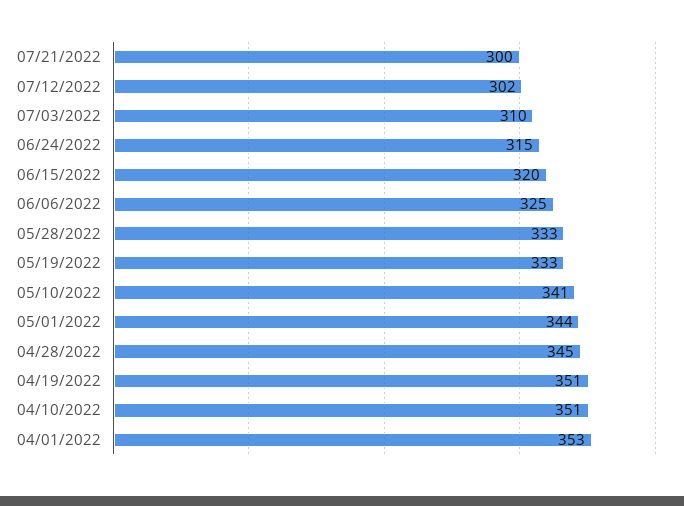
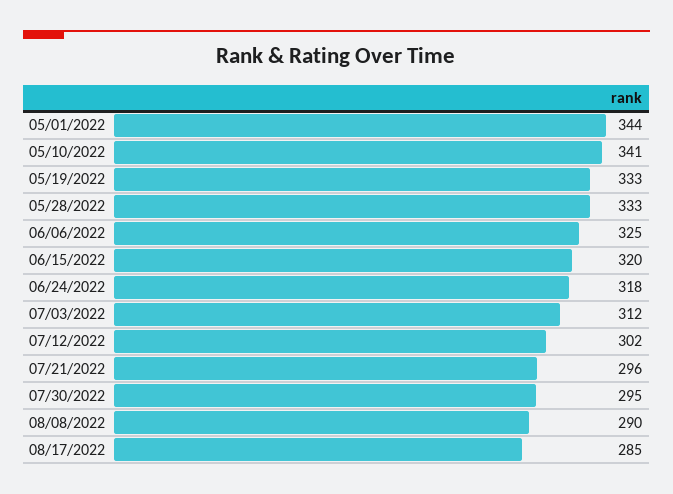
07/21/2022: 300 -> 296
07/03/2022: 310 -> 312
06/24/2022: 315 -> 318
04/28/2022: 345 -> none
04/19/2022: 351 -> none
04/10/2022: 351 -> none
04/01/2022: 353 -> none
07/30/2022: none -> 295
08/08/2022: none -> 290
08/17/2022: none -> 285

